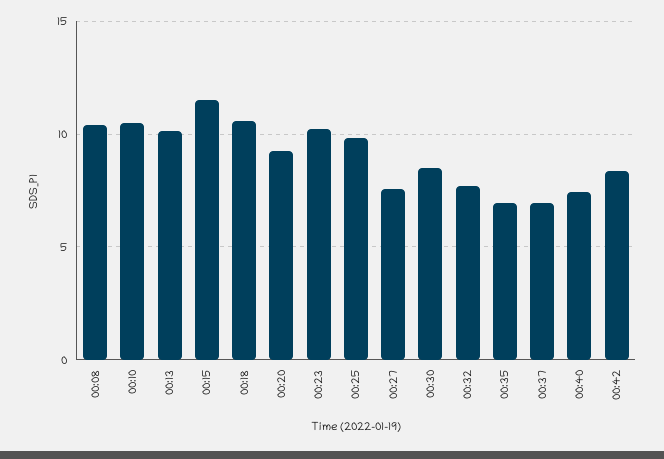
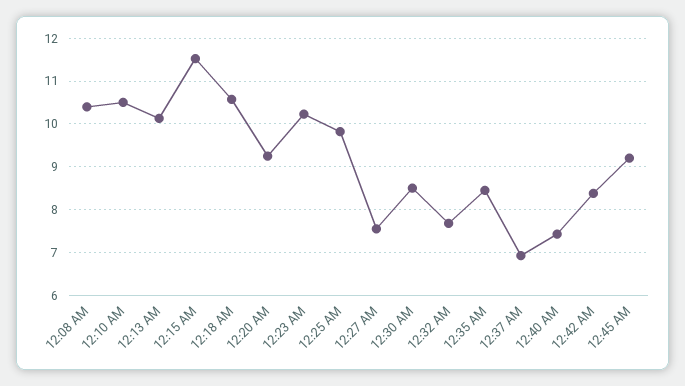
00:35: 7 -> 8.4
12:45 AM: none -> 9.2

